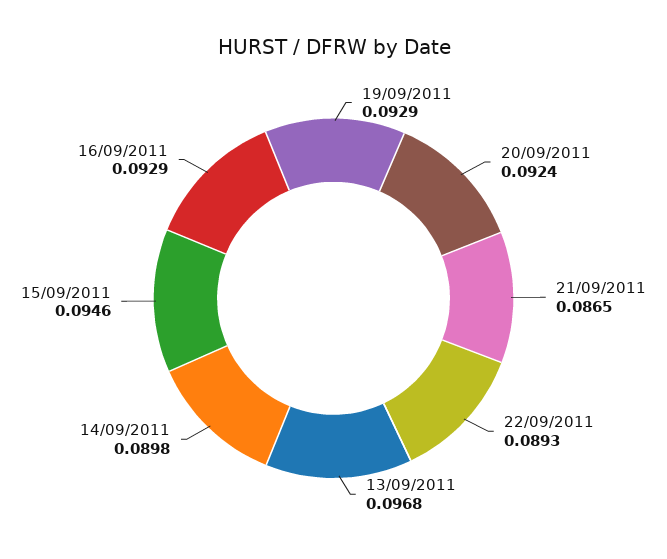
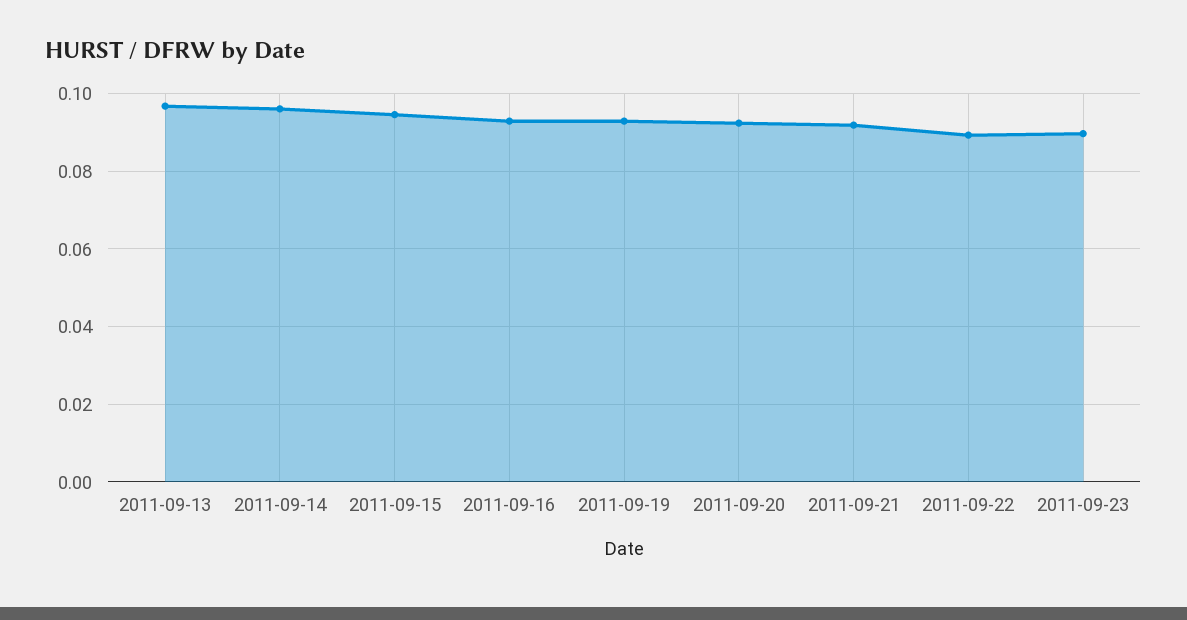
21/09/2011: 0.0865 -> 0.092
14/09/2011: 0.0898 -> 0.096
2011-09-23: none -> 0.09

